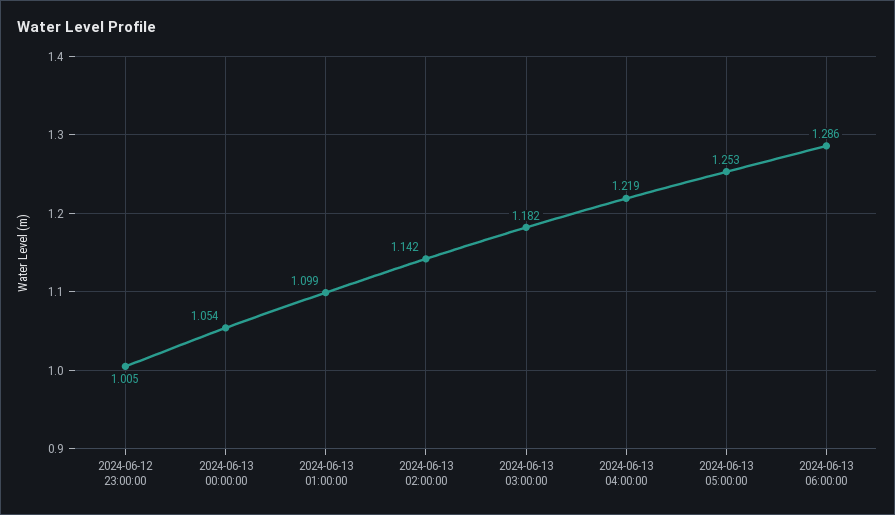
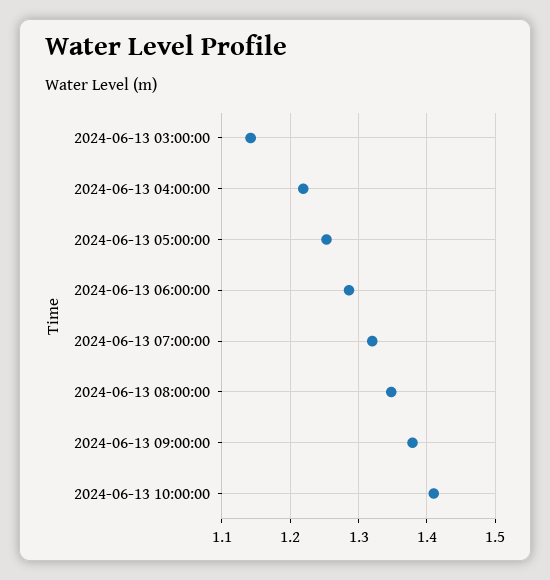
2024-06-12 23:00:00: 1.005 -> none
2024-06-13 00:00:00: 1.054 -> none
2024-06-13 01:00:00: 1.099 -> none
2024-06-13 02:00:00: 1.142 -> none
2024-06-13 03:00:00: 1.182 -> 1.14
2024-06-13 07:00:00: none -> 1.32
2024-06-13 08:00:00: none -> 1.35
2024-06-13 09:00:00: none -> 1.38
2024-06-13 10:00:00: none -> 1.41

